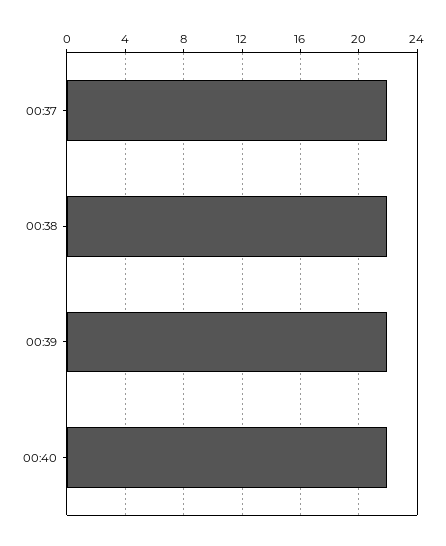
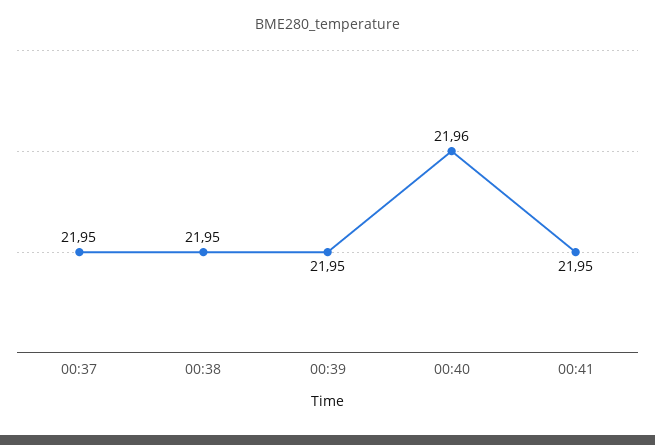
00:41: none -> 21.95

